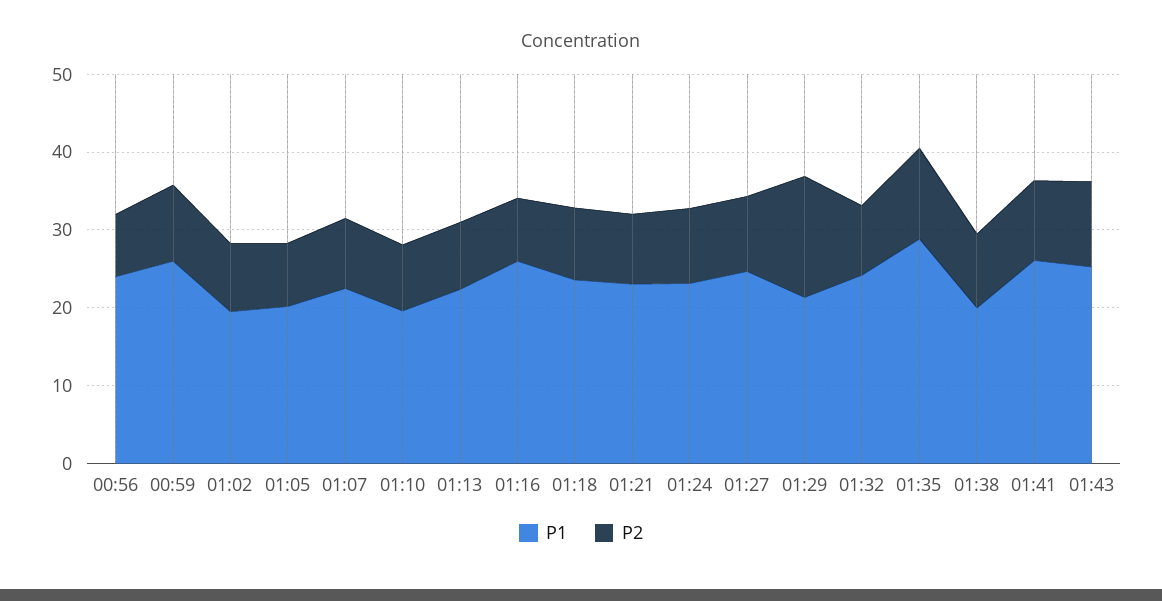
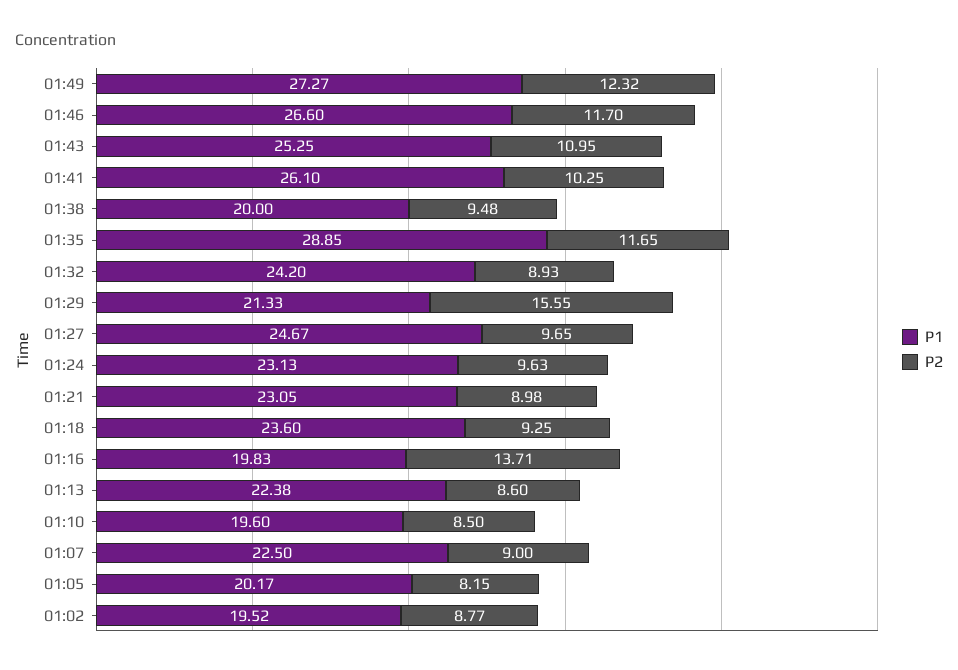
P1, 00:56: 24 -> none
P2, 00:56: 8 -> none
P1, 00:59: 26 -> none
P2, 00:59: 10 -> none
P1, 01:16: 26 -> 19.83
P2, 01:16: 8 -> 13.71
P1, 01:49: none -> 27.27
P2, 01:49: none -> 12.32
P1, 01:46: none -> 26.6
P2, 01:46: none -> 11.7

